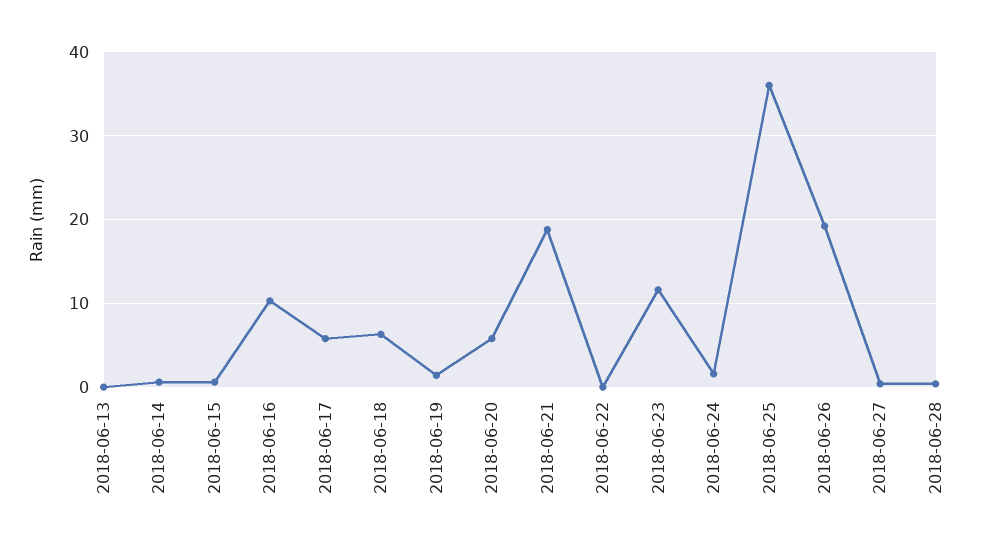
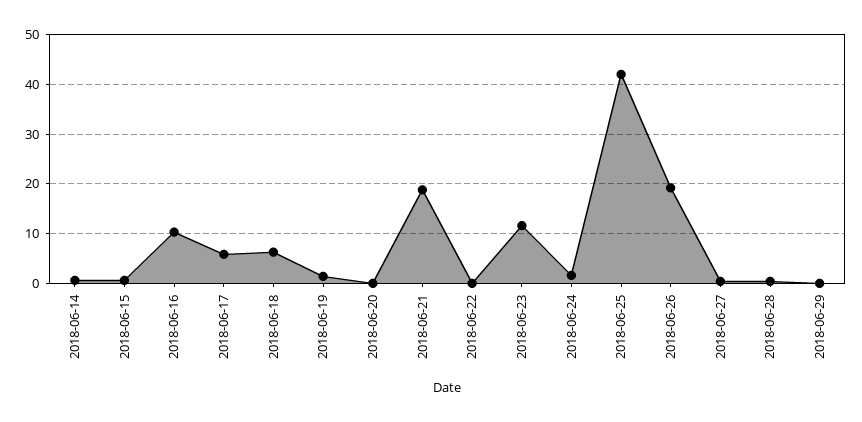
2018-06-13: 0 -> none
2018-06-20: 6 -> 0
2018-06-25: 36 -> 42
2018-06-29: none -> 0

